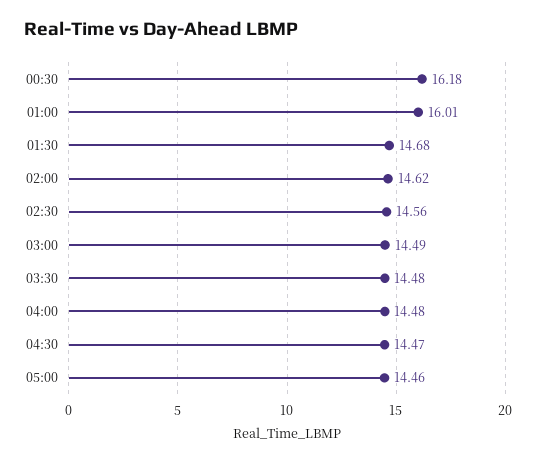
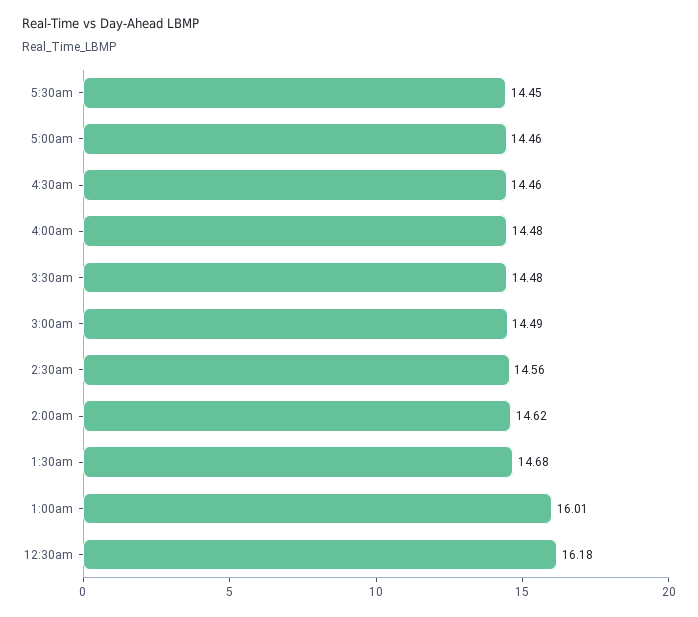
04:30: 14.47 -> 14.46
5:30am: none -> 14.45

